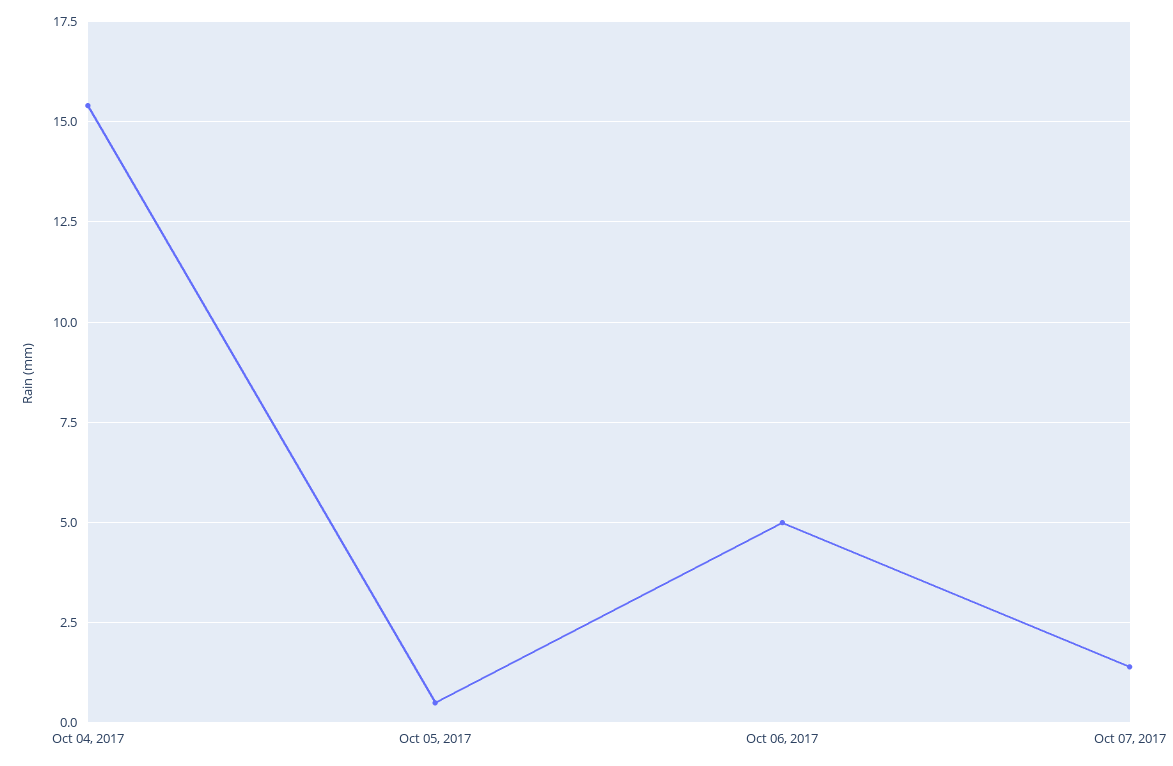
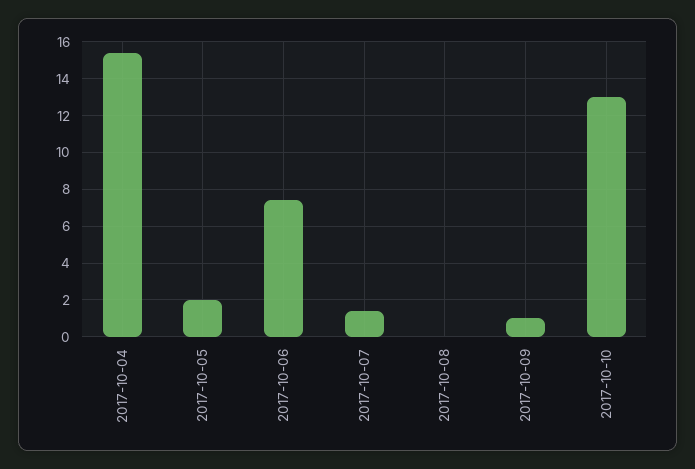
Oct 05, 2017: 0.5 -> 2
Oct 06, 2017: 5 -> 7.5
2017-10-08: none -> 0
2017-10-09: none -> 1
2017-10-10: none -> 13

